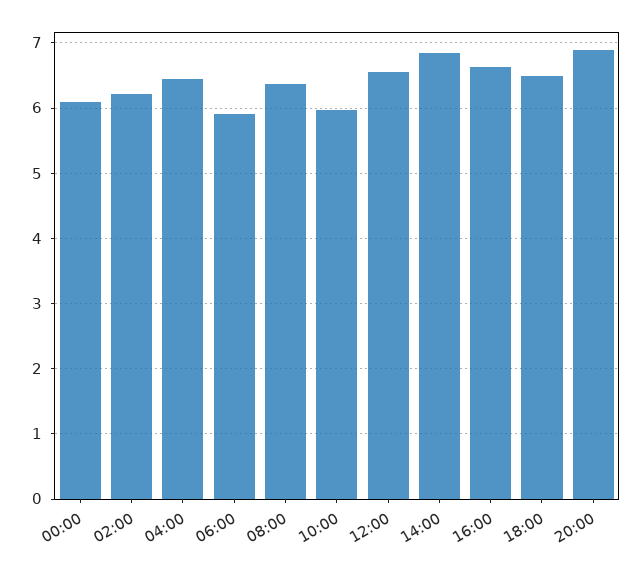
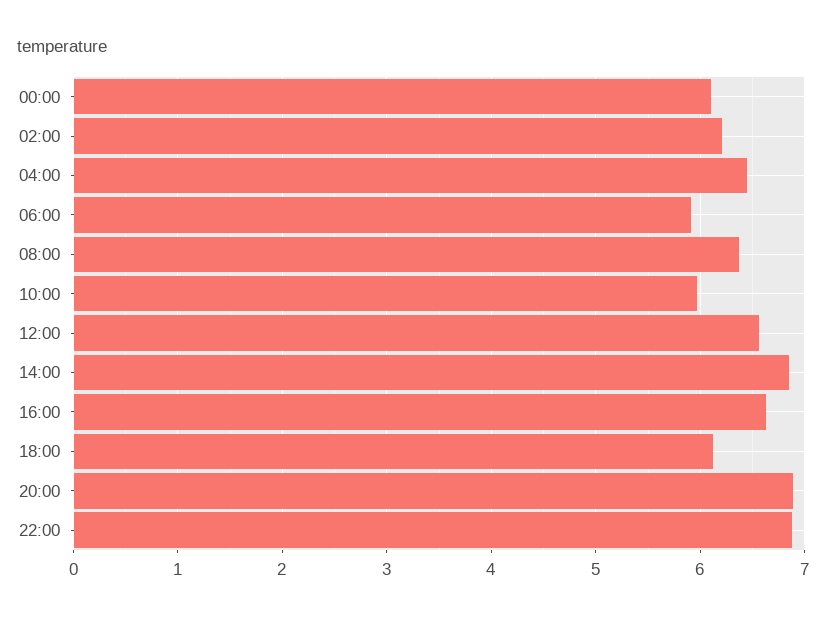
18:00: 6.5 -> 6.1
22:00: none -> 6.9

